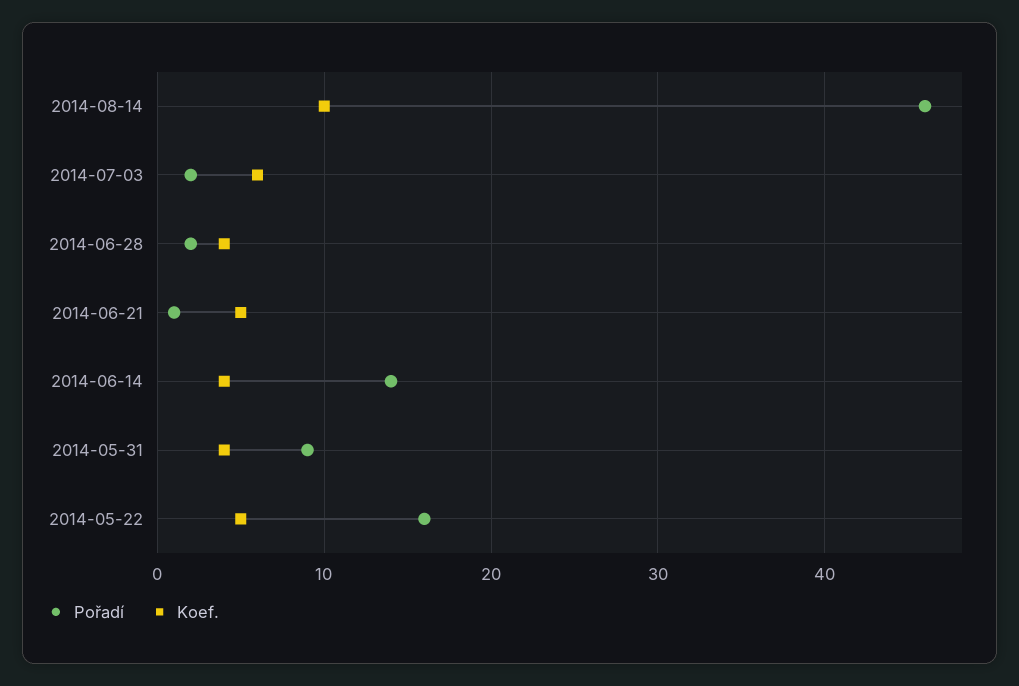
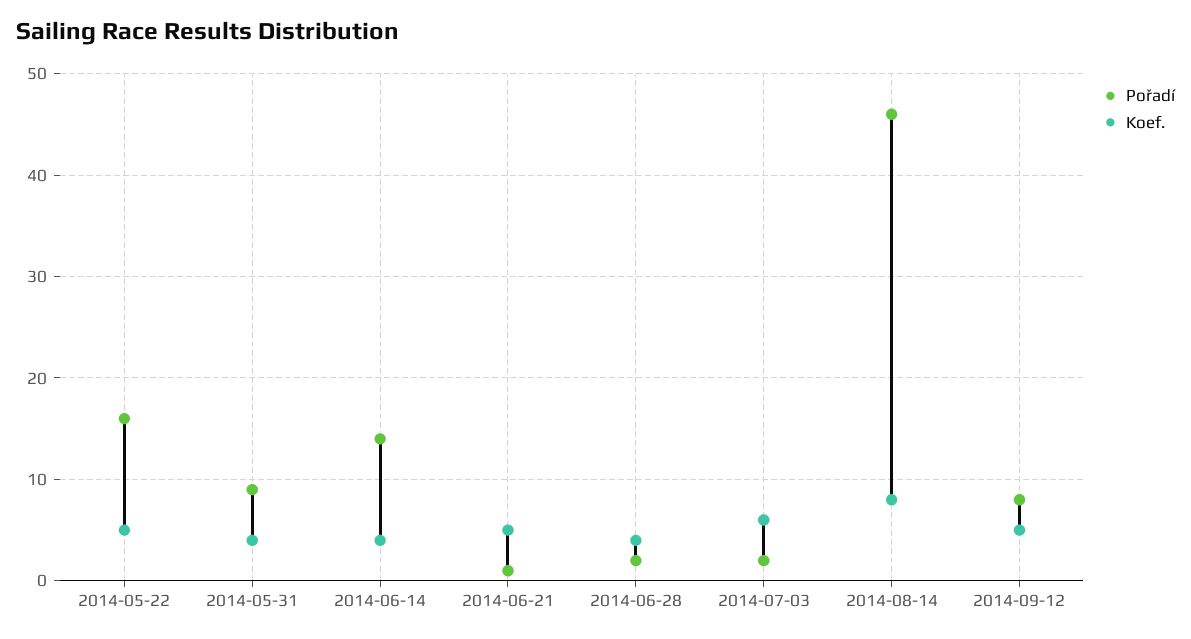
Koef., 2014-08-14: 10 -> 8
Pořadí, 2014-09-12: none -> 8
Koef., 2014-09-12: none -> 5

